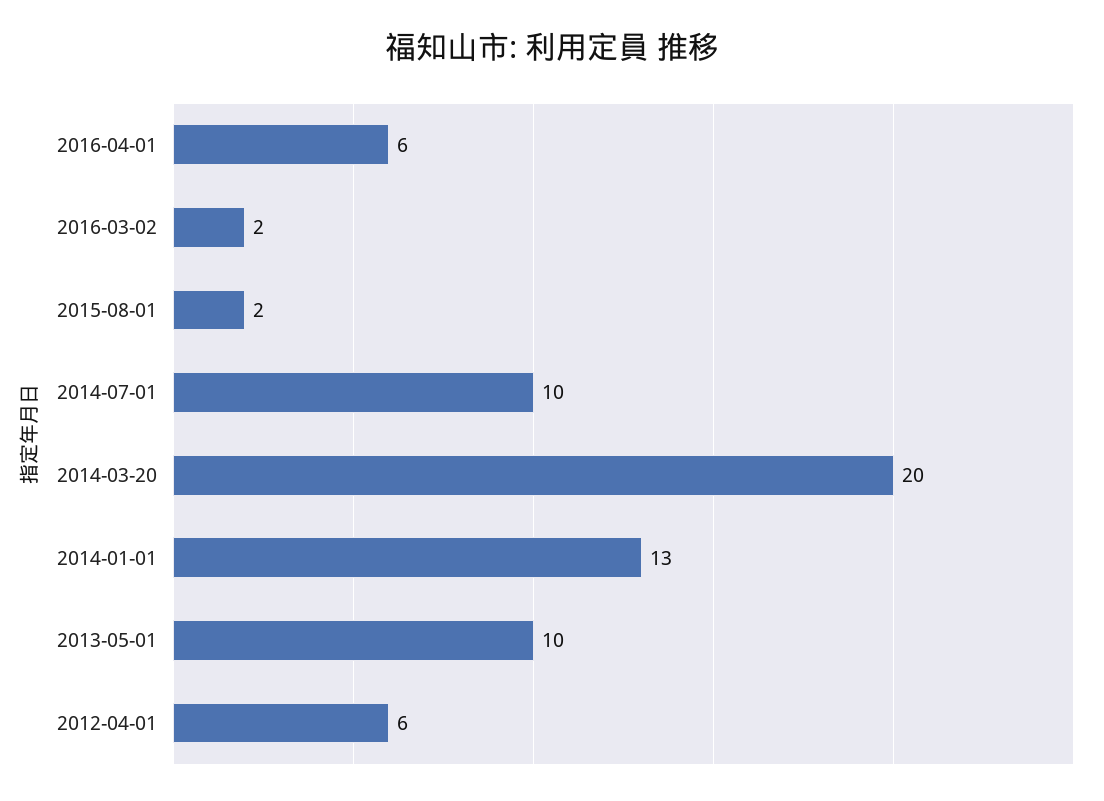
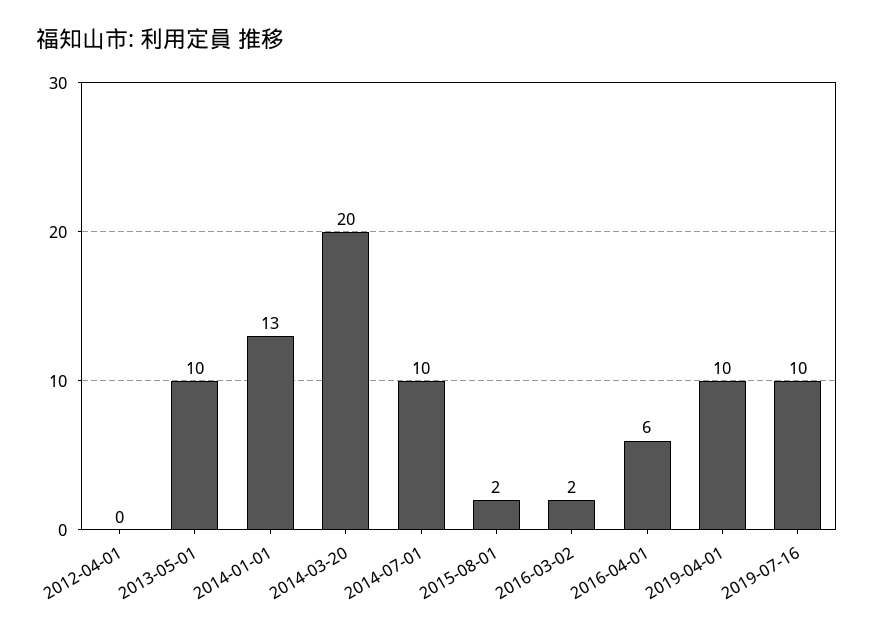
2012-04-01: 6 -> 0
2019-04-01: none -> 10
2019-07-16: none -> 10

